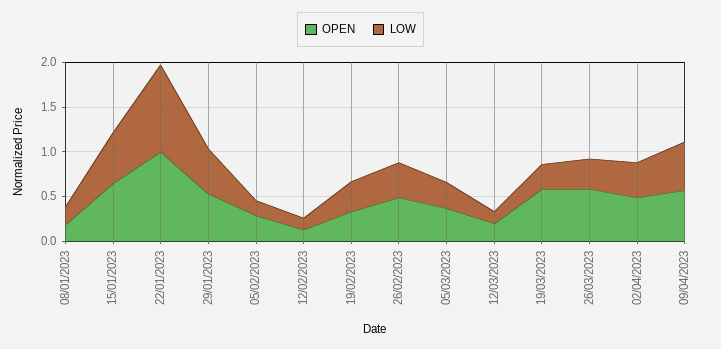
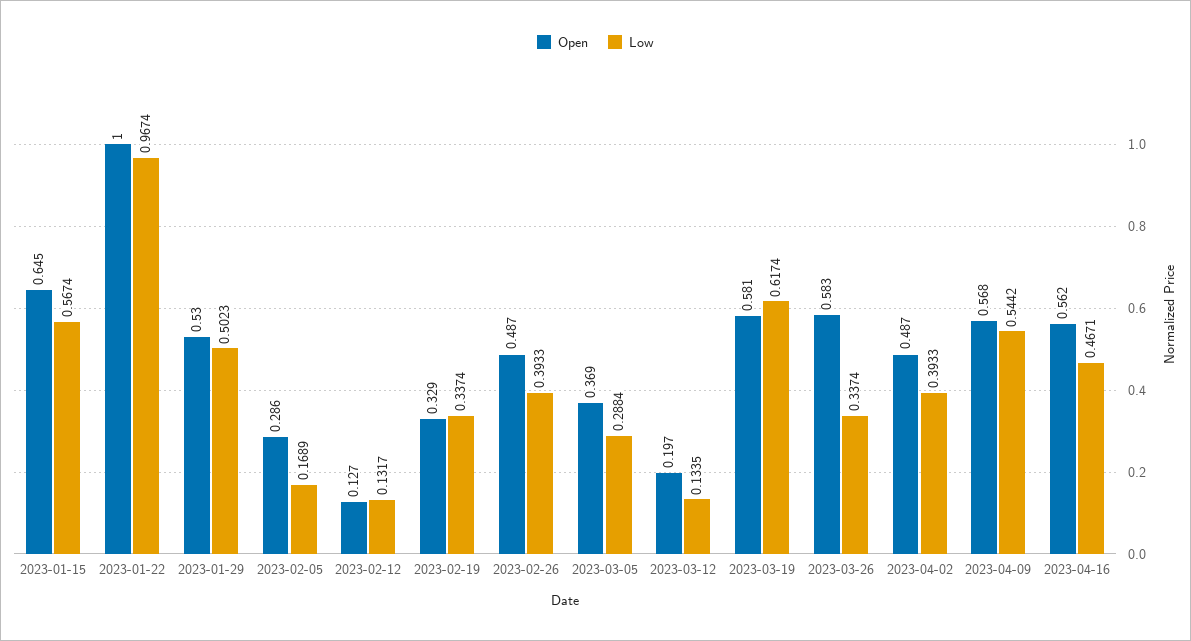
OPEN, 08/01/2023: 0.2 -> none
LOW, 08/01/2023: 0.2 -> none
LOW, 19/03/2023: 0.3 -> 0.6174
OPEN, 2023-04-16: none -> 0.562
LOW, 2023-04-16: none -> 0.4671

